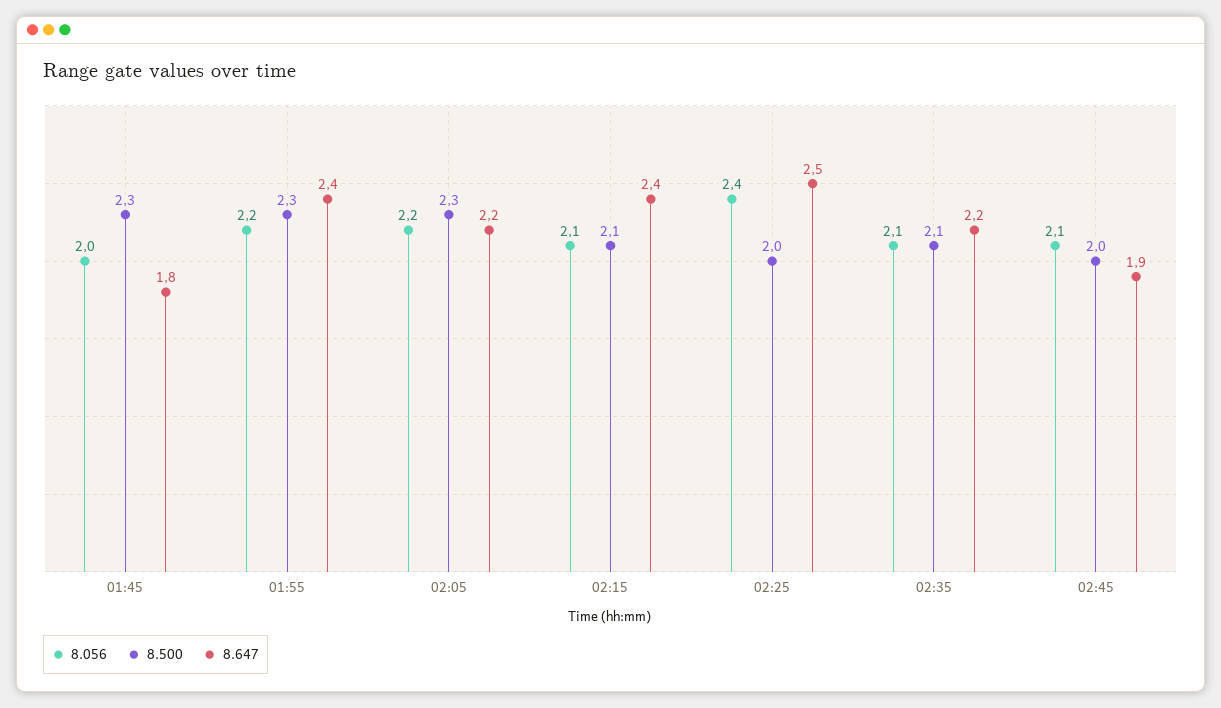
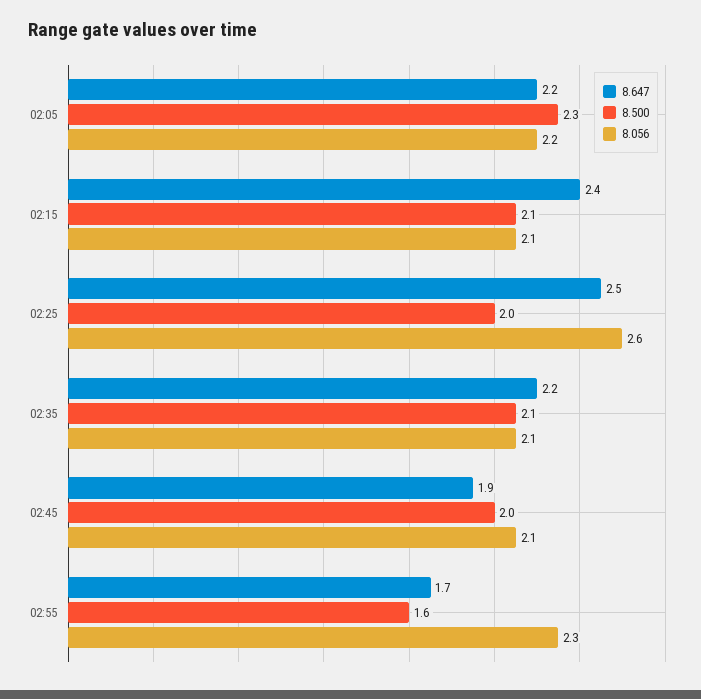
8.056, 01:45: 2 -> none
8.500, 01:45: 2.3 -> none
8.647, 01:45: 1.8 -> none
8.056, 01:55: 2.2 -> none
8.500, 01:55: 2.3 -> none
8.647, 01:55: 2.4 -> none
8.056, 02:25: 2.4 -> 2.6
8.647, 02:55: none -> 1.7
8.500, 02:55: none -> 1.6
8.056, 02:55: none -> 2.3

